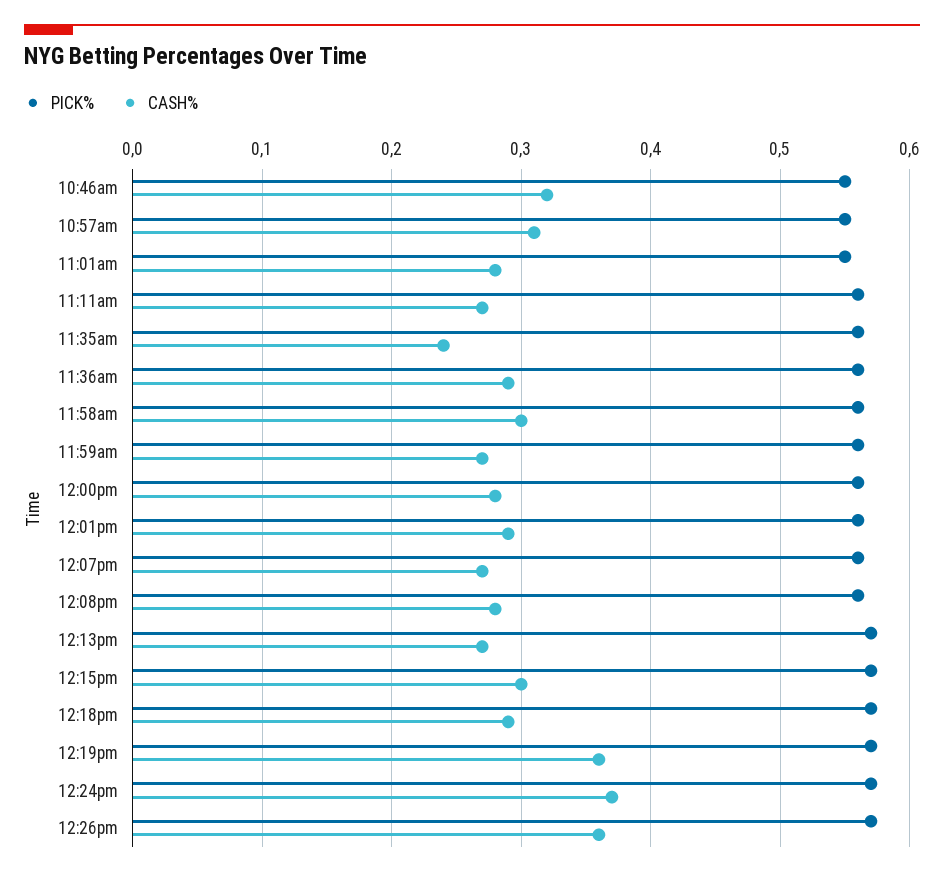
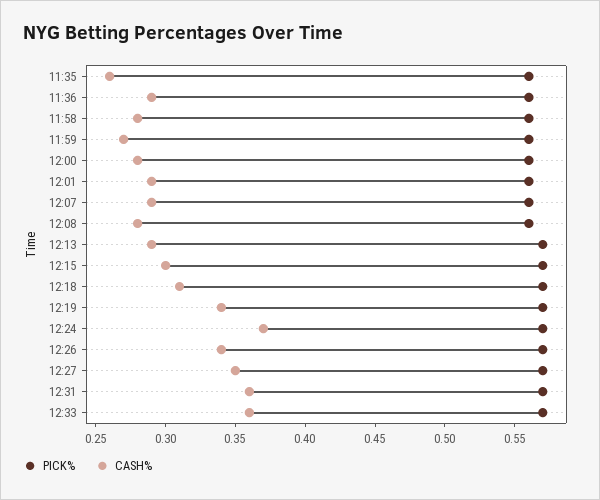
PICK%, 10:46am: 0.55 -> none
CASH%, 10:46am: 0.32 -> none
PICK%, 10:57am: 0.55 -> none
CASH%, 10:57am: 0.31 -> none
PICK%, 11:01am: 0.55 -> none
CASH%, 11:01am: 0.28 -> none
PICK%, 11:11am: 0.56 -> none
CASH%, 11:11am: 0.27 -> none
CASH%, 11:35am: 0.24 -> 0.26
CASH%, 11:58am: 0.3 -> 0.28
CASH%, 12:07pm: 0.27 -> 0.29
CASH%, 12:13pm: 0.27 -> 0.29
CASH%, 12:18pm: 0.29 -> 0.31
CASH%, 12:19pm: 0.36 -> 0.34
CASH%, 12:26pm: 0.36 -> 0.34
PICK%, 12:27: none -> 0.57
CASH%, 12:27: none -> 0.35
PICK%, 12:31: none -> 0.57
CASH%, 12:31: none -> 0.36
PICK%, 12:33: none -> 0.57
CASH%, 12:33: none -> 0.36

